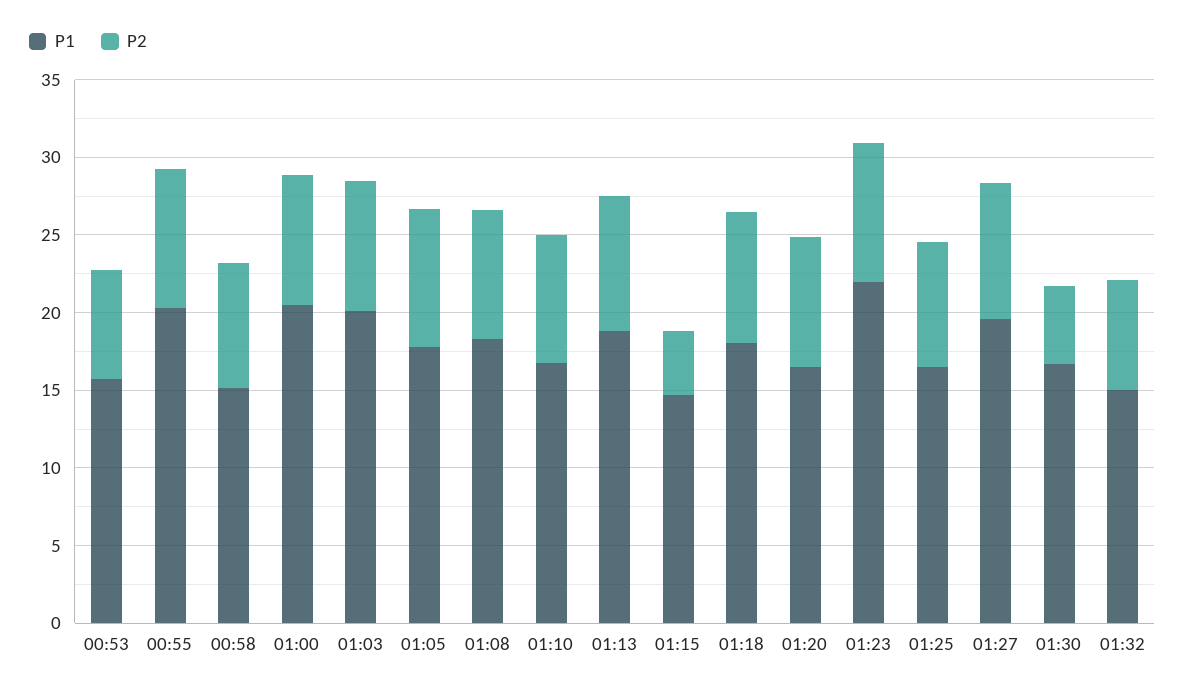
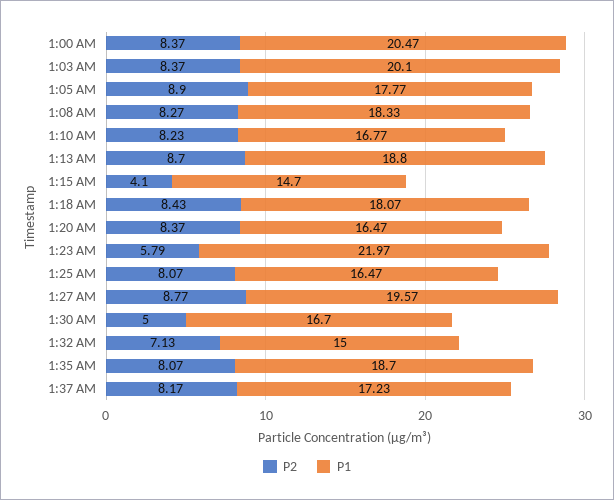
P1, 00:53: 16 -> none
P2, 00:53: 7 -> none
P1, 00:55: 20 -> none
P2, 00:55: 9 -> none
P1, 00:58: 15 -> none
P2, 00:58: 8 -> none
P2, 01:23: 9 -> 5.79
P2, 1:35 AM: none -> 8.07
P1, 1:35 AM: none -> 18.7
P2, 1:37 AM: none -> 8.17
P1, 1:37 AM: none -> 17.23

